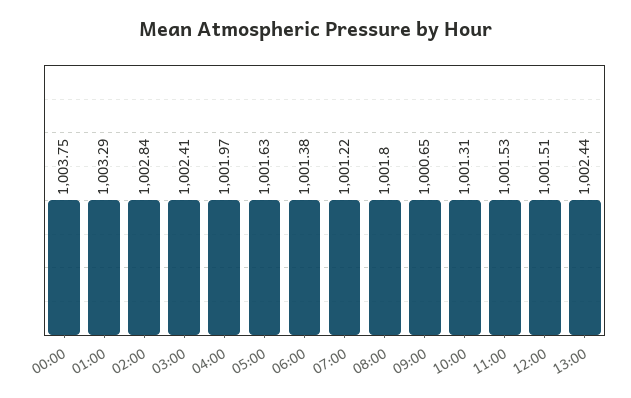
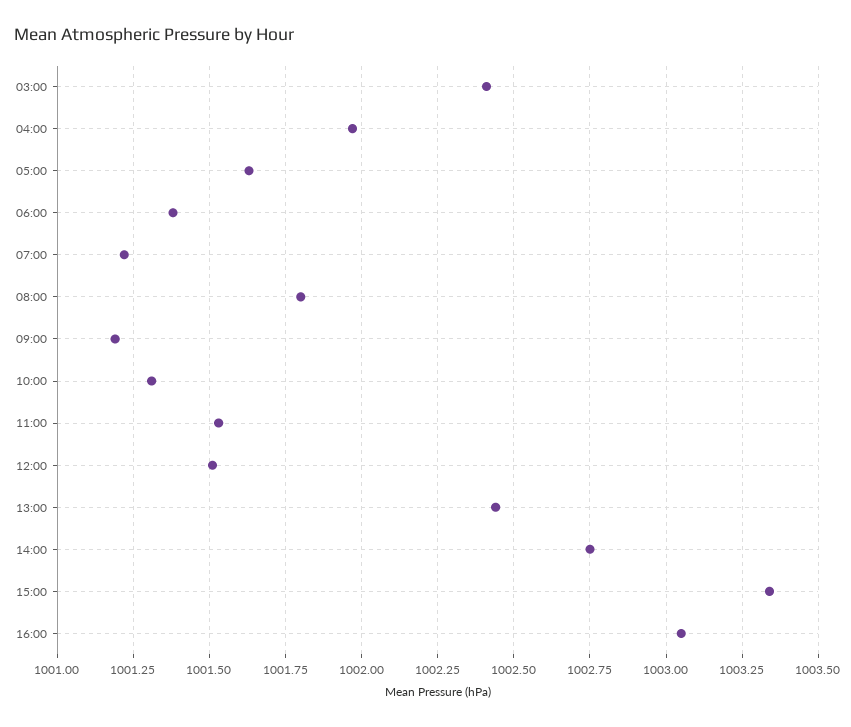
00:00: 1003.75 -> none
01:00: 1003.29 -> none
02:00: 1002.84 -> none
09:00: 1000.65 -> 1001.2
14:00: none -> 1002.75
15:00: none -> 1003.35
16:00: none -> 1003.05

